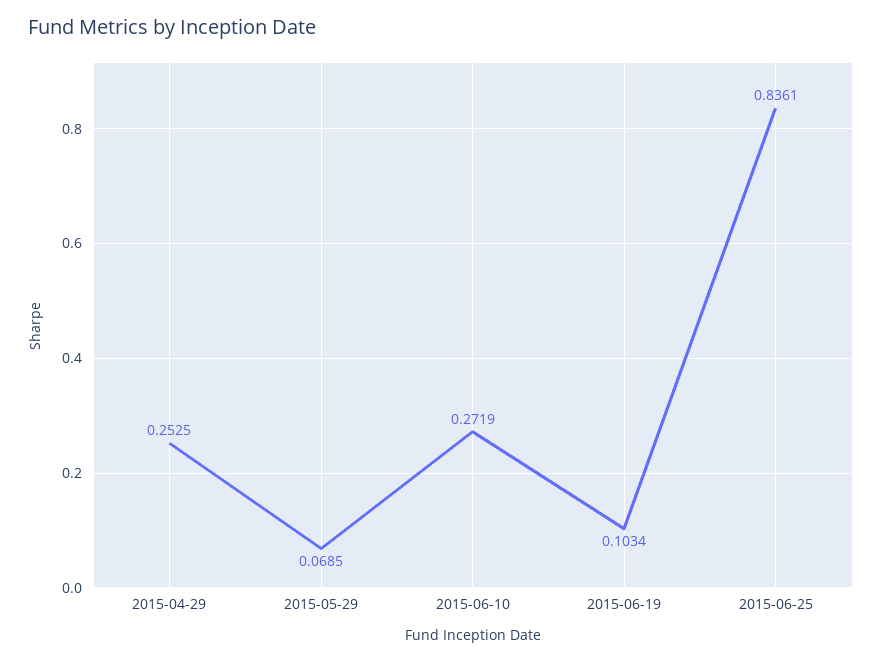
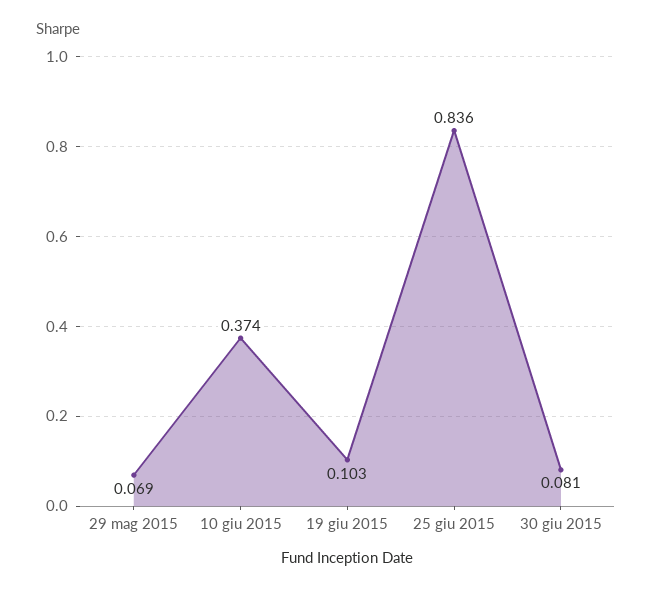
2015-04-29: 0.2525 -> none
2015-06-10: 0.2719 -> 0.374
30 giu 2015: none -> 0.081

